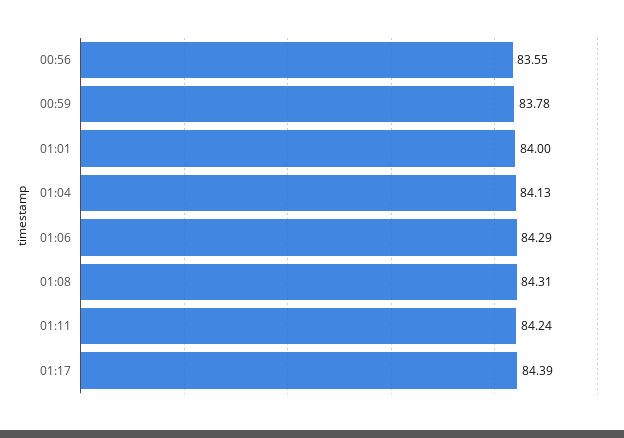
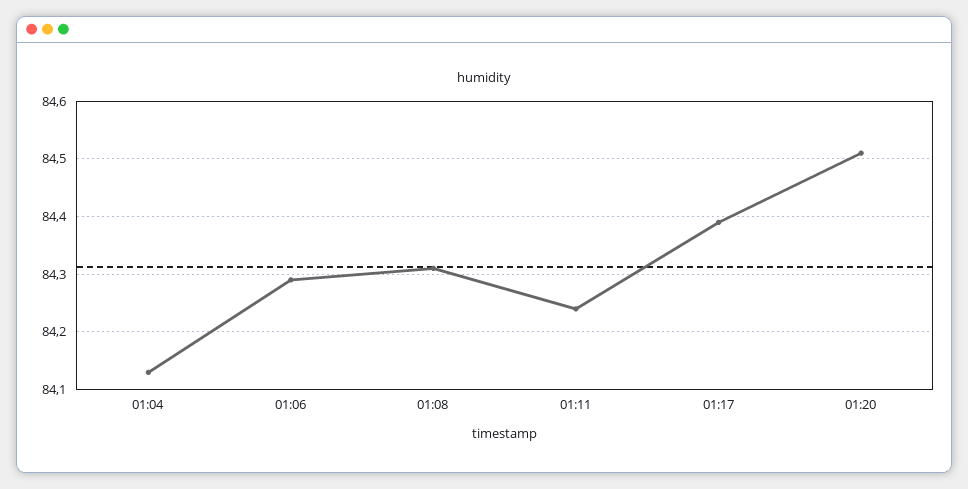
00:56: 83.55 -> none
00:59: 83.78 -> none
01:01: 84 -> none
01:20: none -> 84.5

